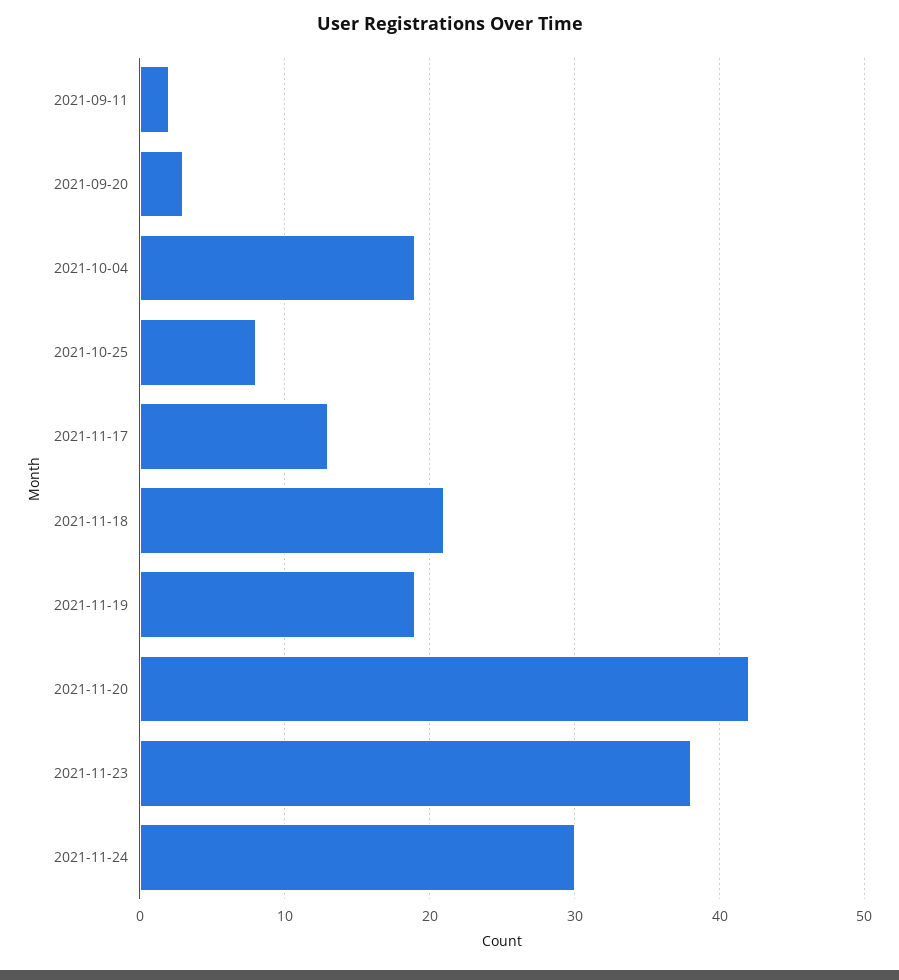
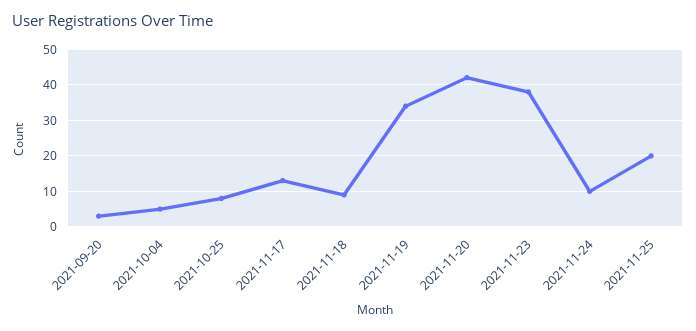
2021-09-11: 2 -> none
2021-10-04: 19 -> 5
2021-11-18: 21 -> 10
2021-11-19: 19 -> 35
2021-11-24: 30 -> 10
2021-11-25: none -> 20

